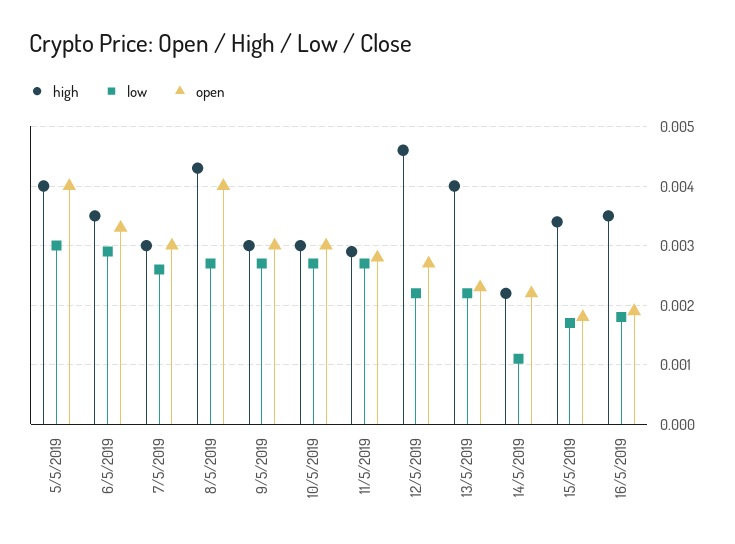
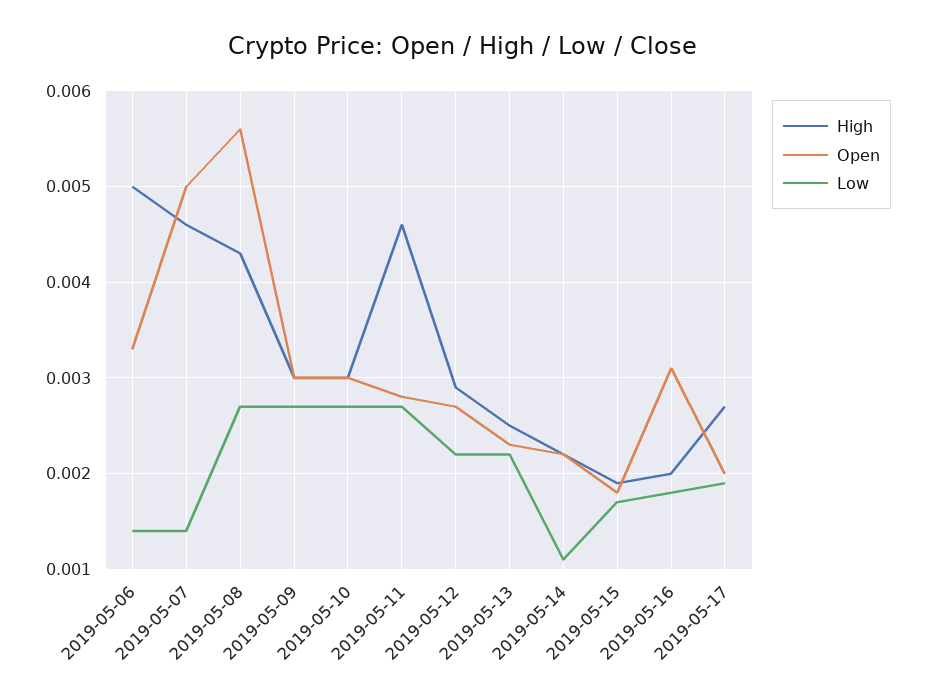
high, 5/5/2019: 0.004 -> none
low, 5/5/2019: 0.003 -> none
open, 5/5/2019: 0.004 -> none
high, 6/5/2019: 0.0035 -> 0.005
low, 6/5/2019: 0.003 -> 0.0014
high, 7/5/2019: 0.003 -> 0.0046
low, 7/5/2019: 0.0025 -> 0.0014
open, 7/5/2019: 0.003 -> 0.005
open, 8/5/2019: 0.004 -> 0.0056
high, 11/5/2019: 0.003 -> 0.0046
high, 12/5/2019: 0.0045 -> 0.0029
high, 13/5/2019: 0.004 -> 0.0025
high, 15/5/2019: 0.0035 -> 0.0019
high, 16/5/2019: 0.0035 -> 0.002
open, 16/5/2019: 0.002 -> 0.0031
high, 2019-05-17: none -> 0.0027
open, 2019-05-17: none -> 0.002
low, 2019-05-17: none -> 0.0019

